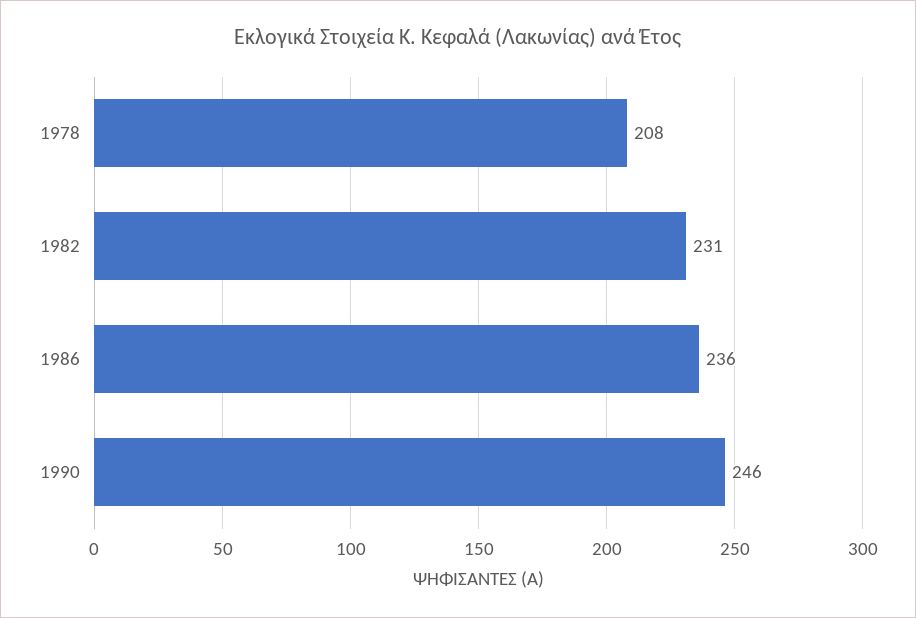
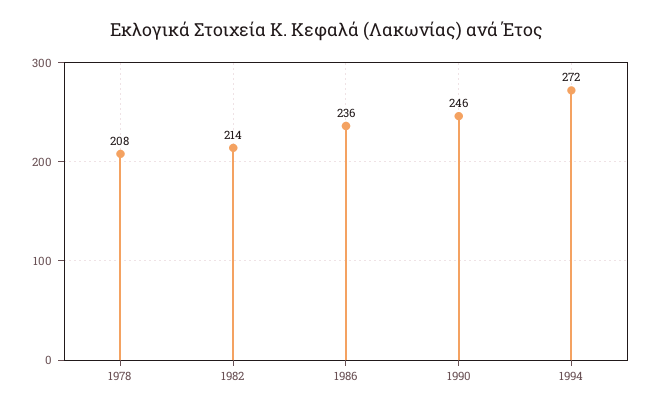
1982: 231 -> 214
1994: none -> 272

